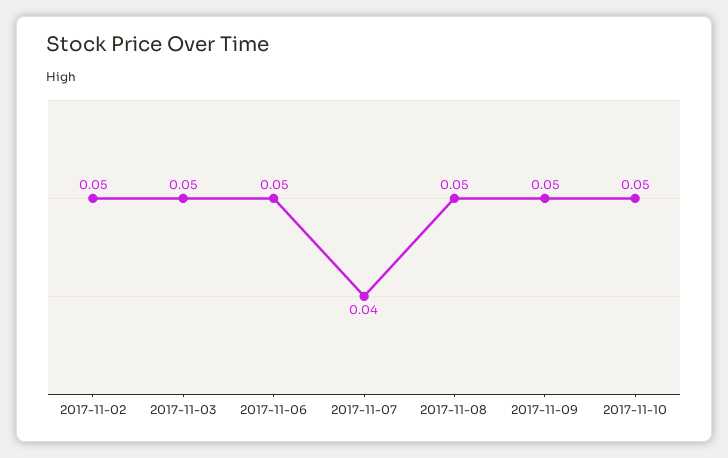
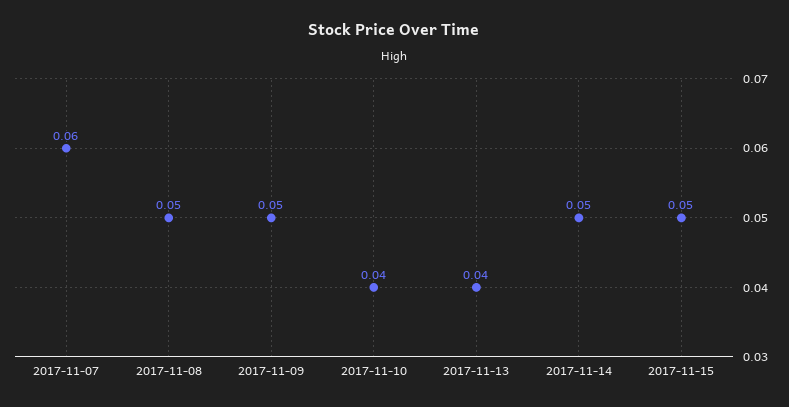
2017-11-02: 0.05 -> none
2017-11-03: 0.05 -> none
2017-11-06: 0.05 -> none
2017-11-07: 0.04 -> 0.06
2017-11-10: 0.05 -> 0.04
2017-11-13: none -> 0.04
2017-11-14: none -> 0.05
2017-11-15: none -> 0.05

